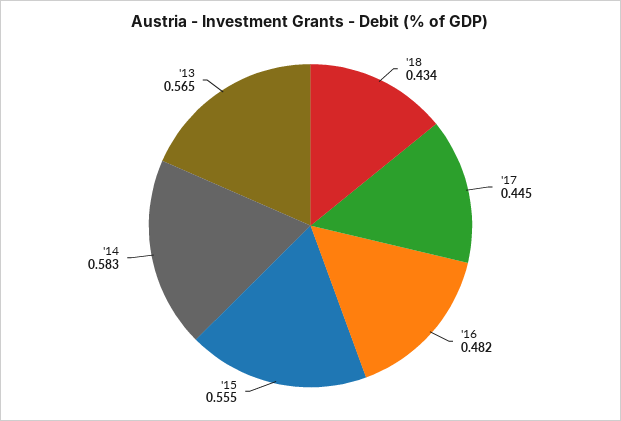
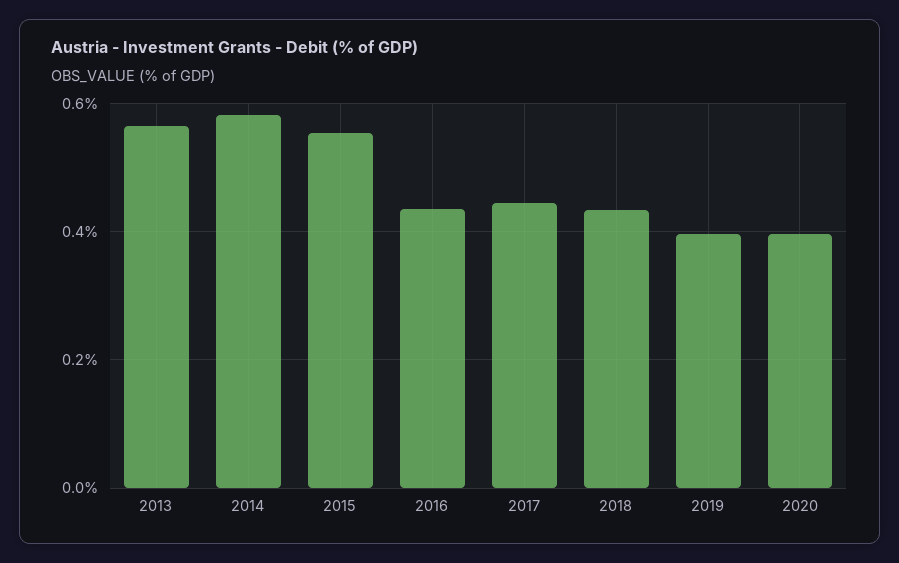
'16: 0.482 -> 0.44
2019: none -> 0.4
2020: none -> 0.4

